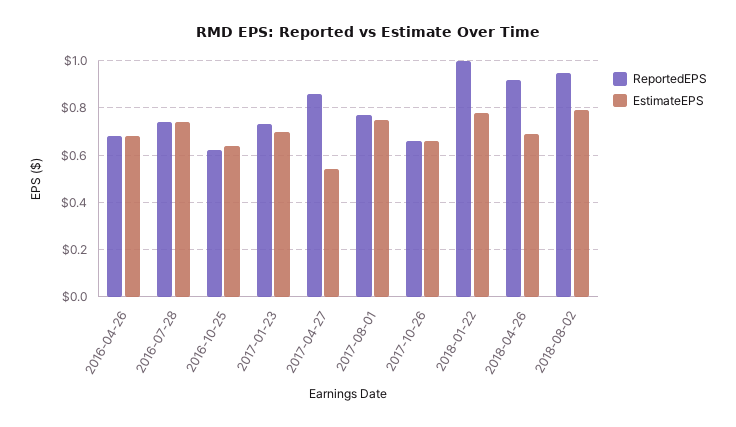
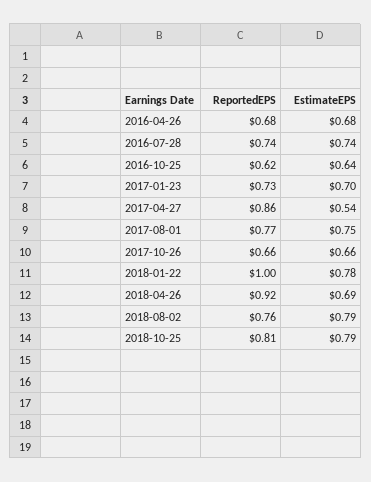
ReportedEPS, 2018-08-02: 0.95 -> 0.76
ReportedEPS, 2018-10-25: none -> 0.81
EstimateEPS, 2018-10-25: none -> 0.79

